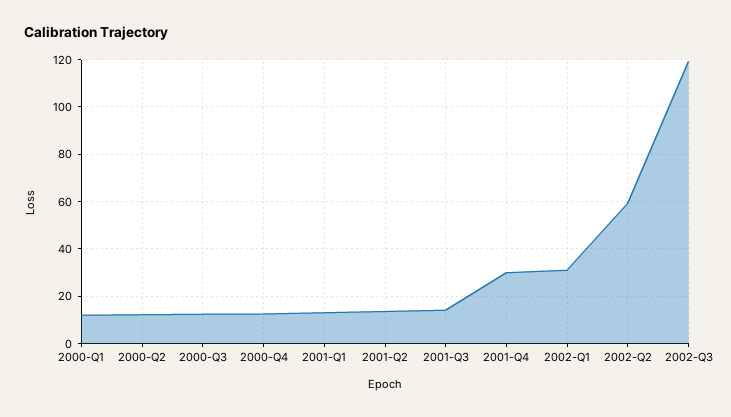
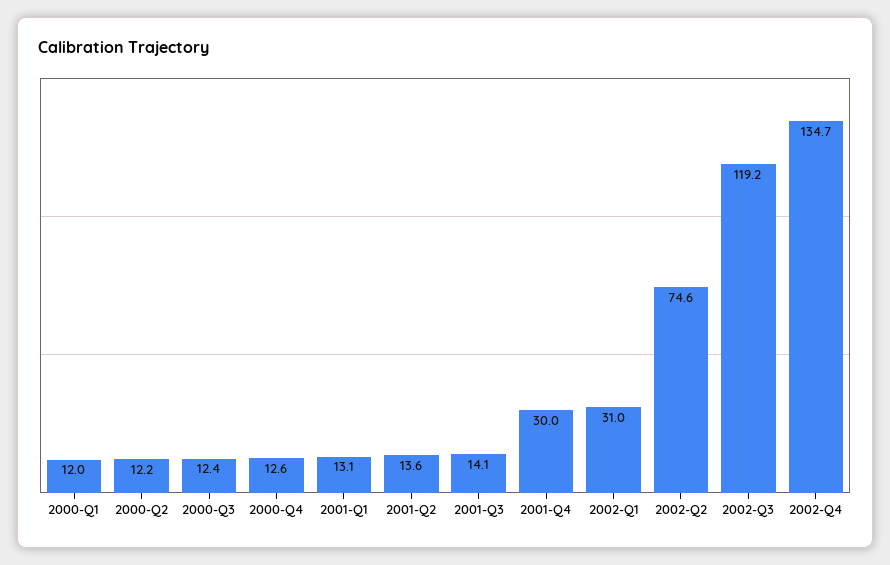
2002-Q2: 60 -> 74.6
2002-Q4: none -> 134.7

